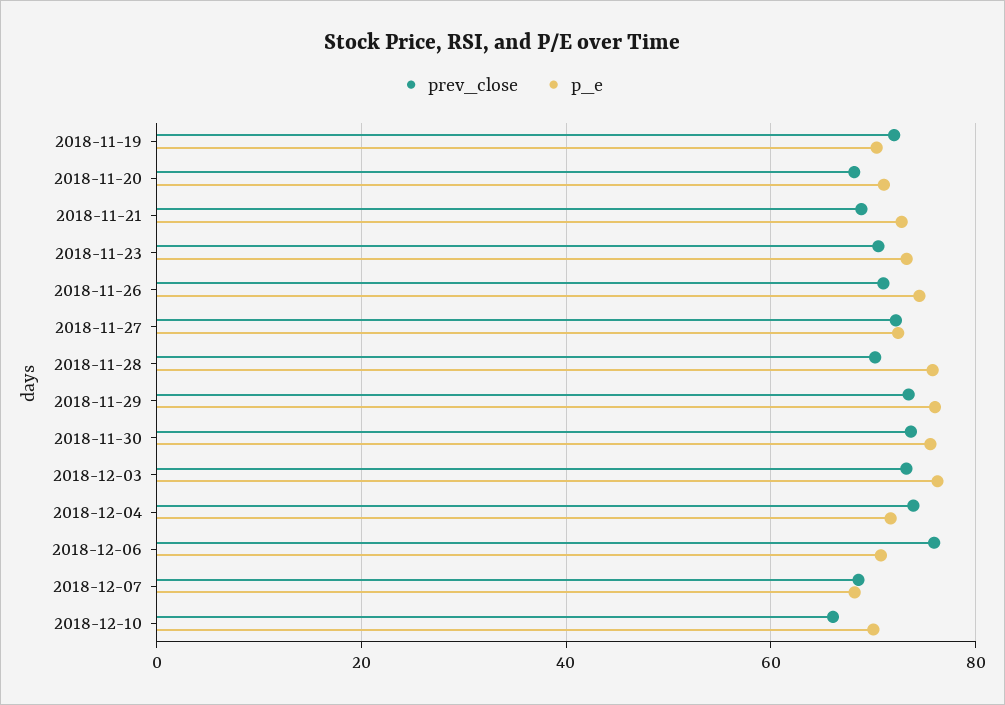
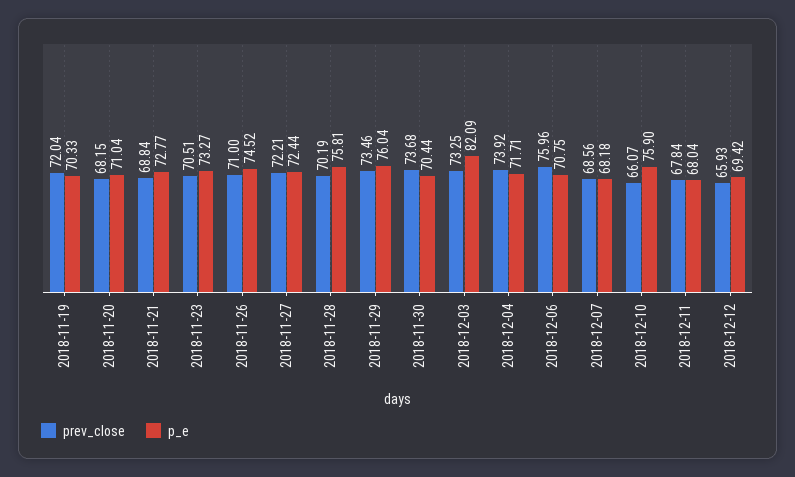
p_e, 2018-11-30: 76 -> 70.44
p_e, 2018-12-03: 76 -> 82.09
p_e, 2018-12-10: 70 -> 75.9
prev_close, 2018-12-11: none -> 67.84
p_e, 2018-12-11: none -> 68.04
prev_close, 2018-12-12: none -> 65.93
p_e, 2018-12-12: none -> 69.42

